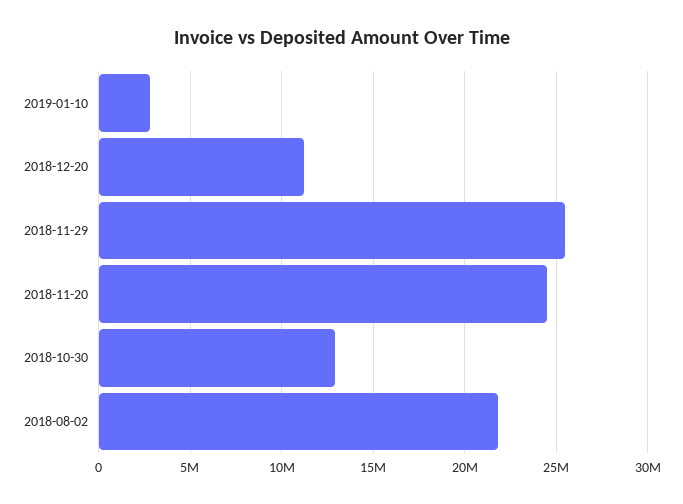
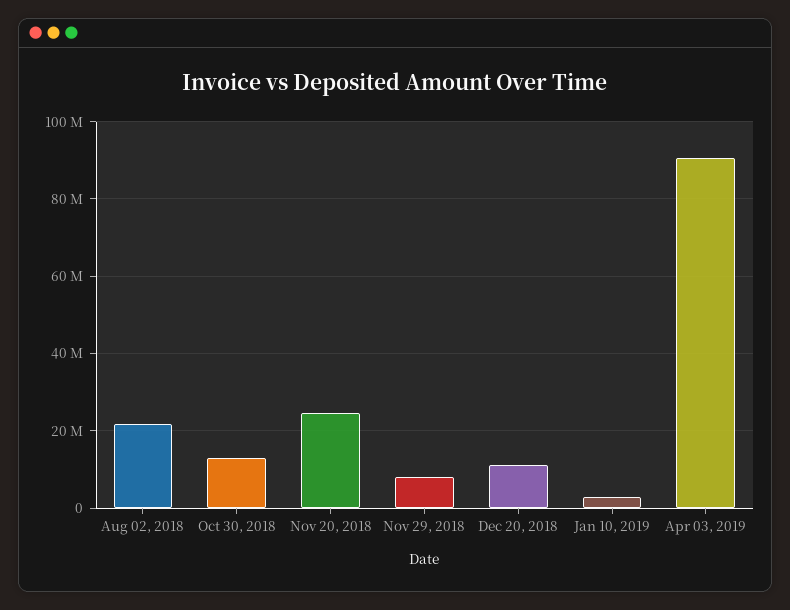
2018-11-29: 25500000 -> 8000000
Apr 03, 2019: none -> 90000000

